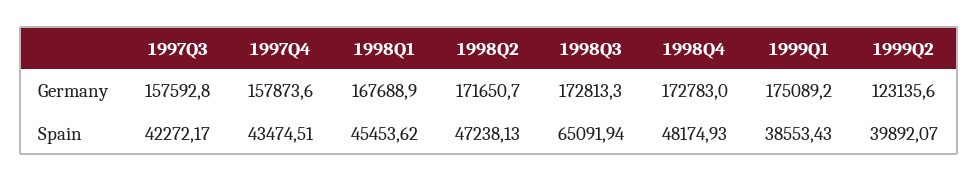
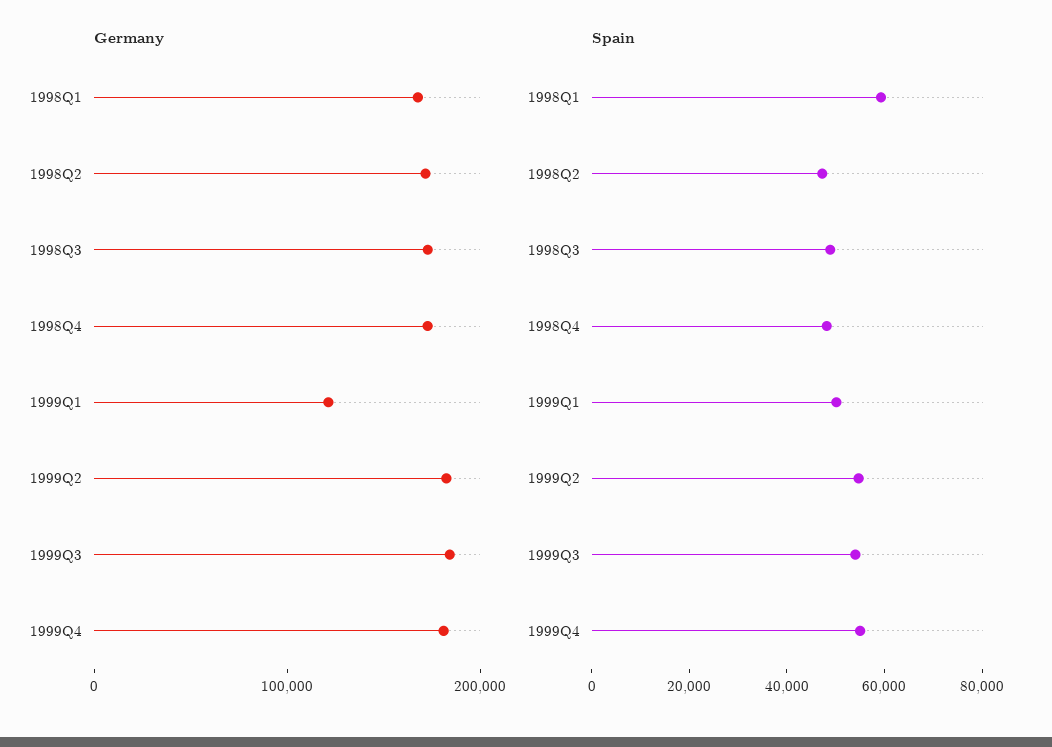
Germany, 1997Q3: 157592.8 -> none
Germany, 1997Q4: 157873.6 -> none
Germany, 1999Q1: 175089.2 -> 120000
Germany, 1999Q2: 123135.6 -> 180000
Spain, 1997Q3: 42272.17 -> none
Spain, 1997Q4: 43474.51 -> none
Spain, 1998Q1: 45453.62 -> 60000
Spain, 1998Q3: 65091.94 -> 50000
Spain, 1999Q1: 38553.43 -> 50000
Spain, 1999Q2: 39892.07 -> 55000
Germany, 1999Q3: none -> 180000
Germany, 1999Q4: none -> 180000
Spain, 1999Q3: none -> 55000
Spain, 1999Q4: none -> 55000

